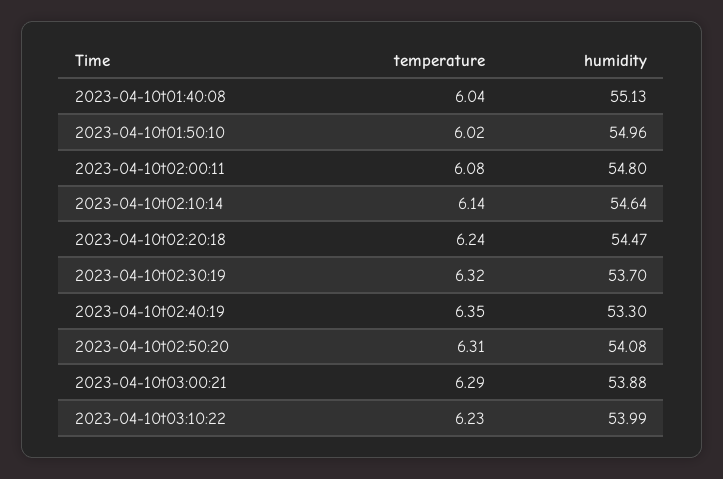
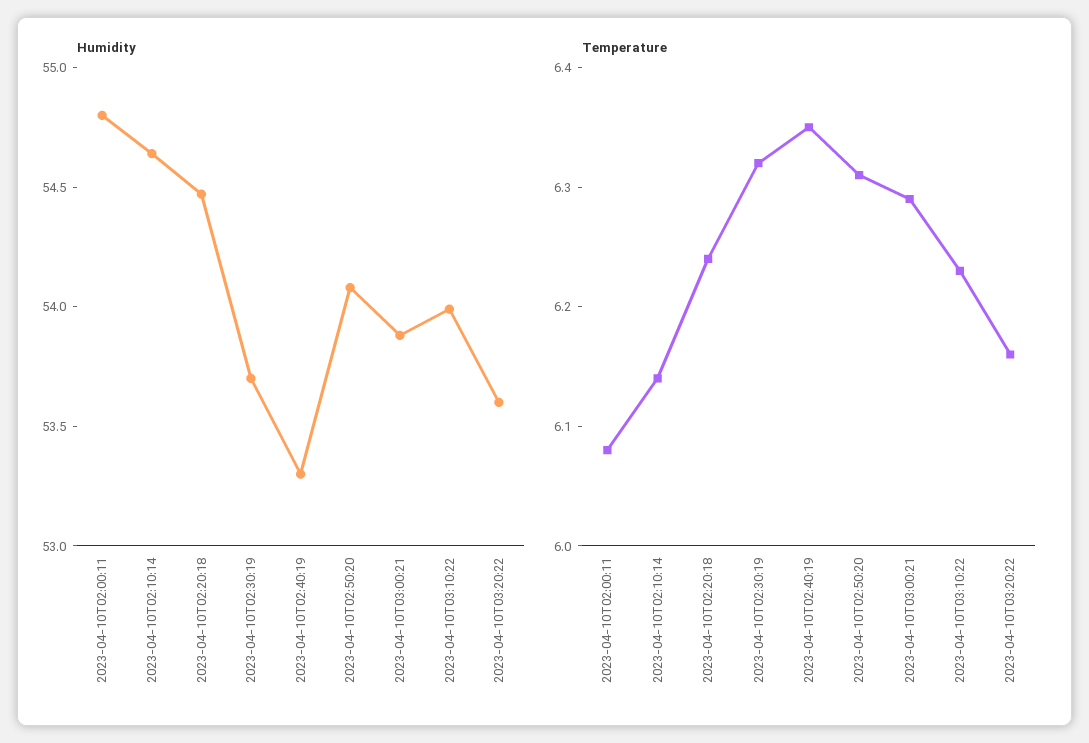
temperature, 2023-04-10t01:40:08: 6.04 -> none
humidity, 2023-04-10t01:40:08: 55.13 -> none
temperature, 2023-04-10t01:50:10: 6.02 -> none
humidity, 2023-04-10t01:50:10: 54.96 -> none
humidity, 2023-04-10T03:20:22: none -> 53.6
temperature, 2023-04-10T03:20:22: none -> 6.16

